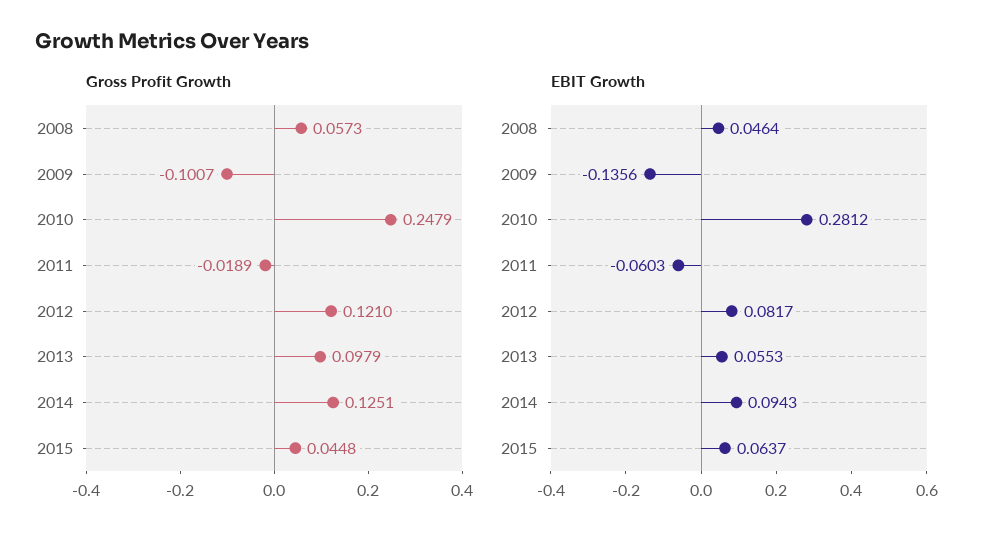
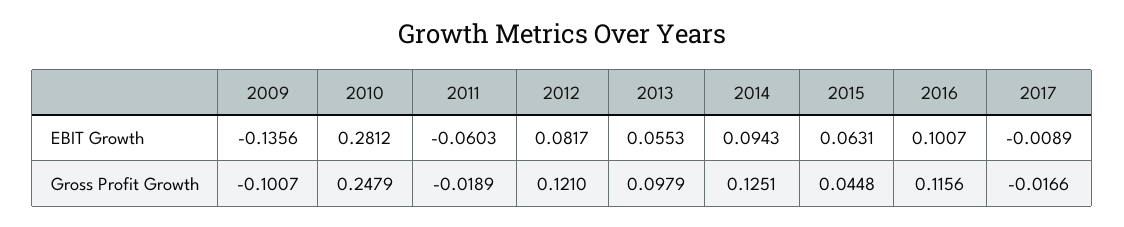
Gross Profit Growth, 2008: 0.0573 -> none
EBIT Growth, 2008: 0.0464 -> none
EBIT Growth, 2015: 0.0637 -> 0.0631
EBIT Growth, 2016: none -> 0.1007
EBIT Growth, 2017: none -> -0.0089
Gross Profit Growth, 2016: none -> 0.1156
Gross Profit Growth, 2017: none -> -0.0166

